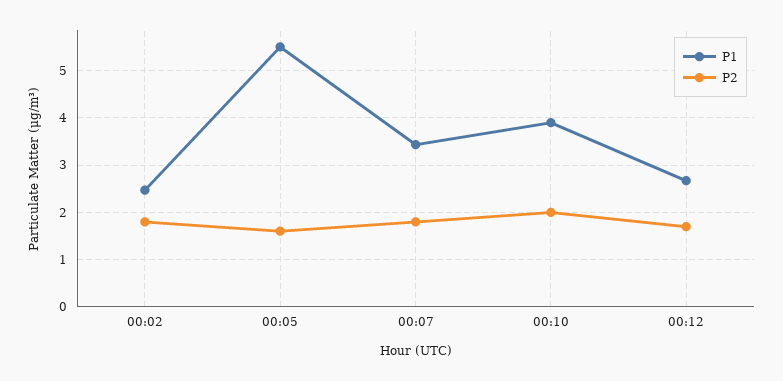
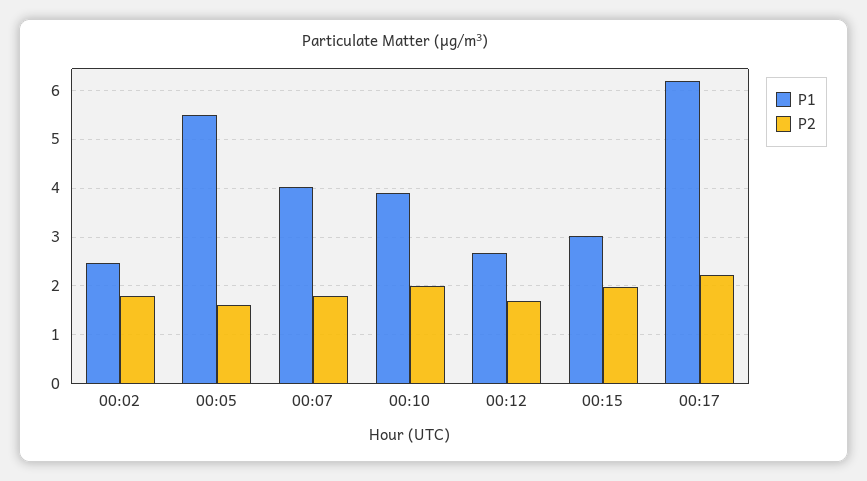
P1, 00:07: 3.4 -> 4
P1, 00:15: none -> 3
P2, 00:15: none -> 2
P1, 00:17: none -> 6.2
P2, 00:17: none -> 2.2

